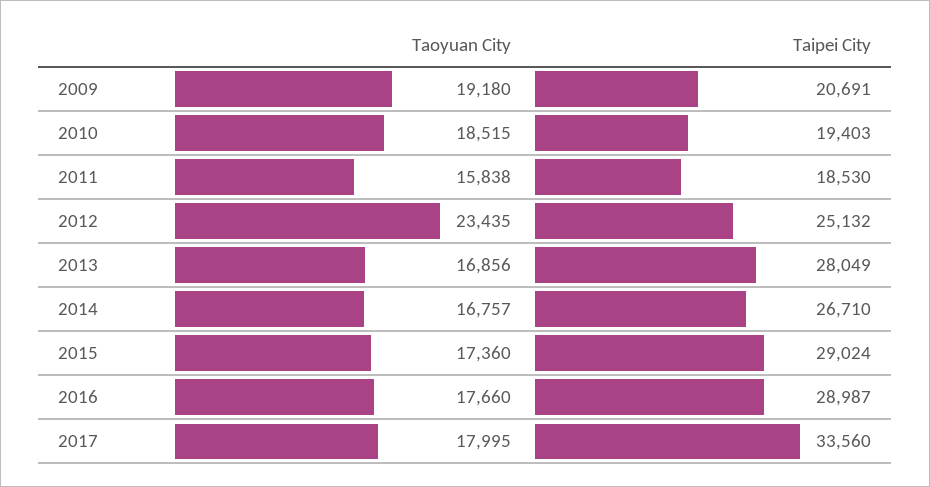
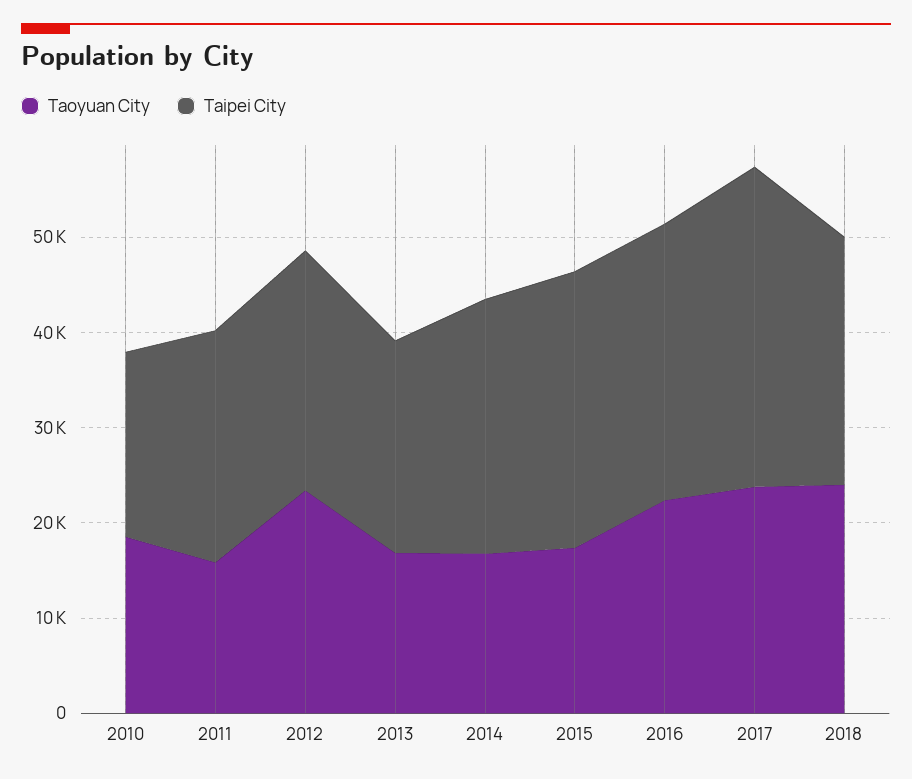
Taoyuan City, 2009: 19180 -> none
Taipei City, 2009: 20691 -> none
Taipei City, 2011: 18530 -> 24000
Taipei City, 2013: 28049 -> 22000
Taoyuan City, 2016: 17660 -> 22000
Taoyuan City, 2017: 17995 -> 24000
Taoyuan City, 2018: none -> 24000
Taipei City, 2018: none -> 26000

